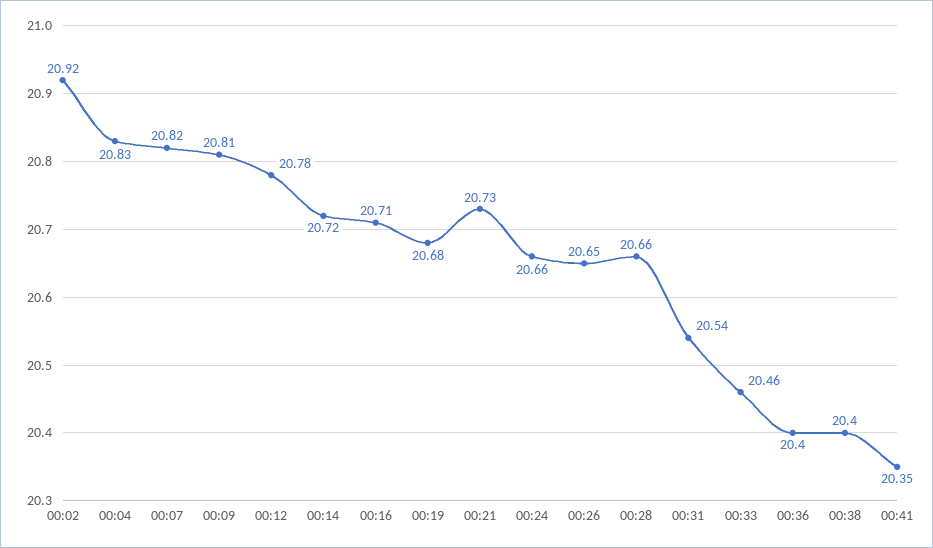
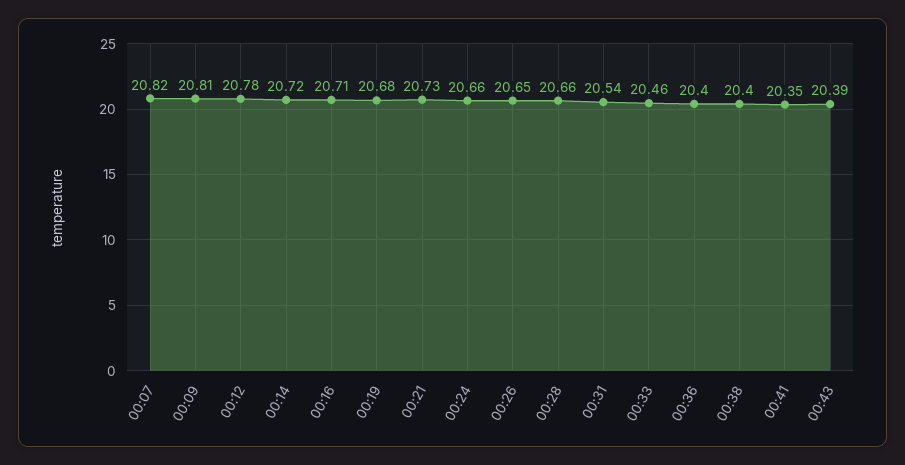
00:02: 20.92 -> none
00:04: 20.83 -> none
00:43: none -> 20.39

